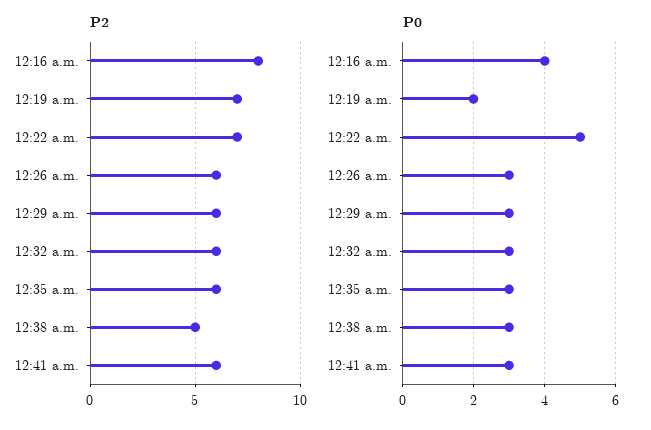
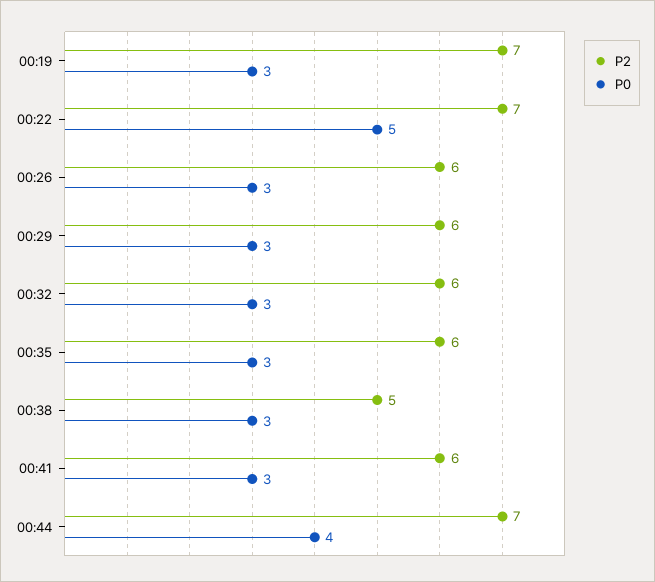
P2, 12:16 a.m.: 8 -> none
P0, 12:16 a.m.: 4 -> none
P0, 12:19 a.m.: 2 -> 3
P2, 00:44: none -> 7
P0, 00:44: none -> 4

